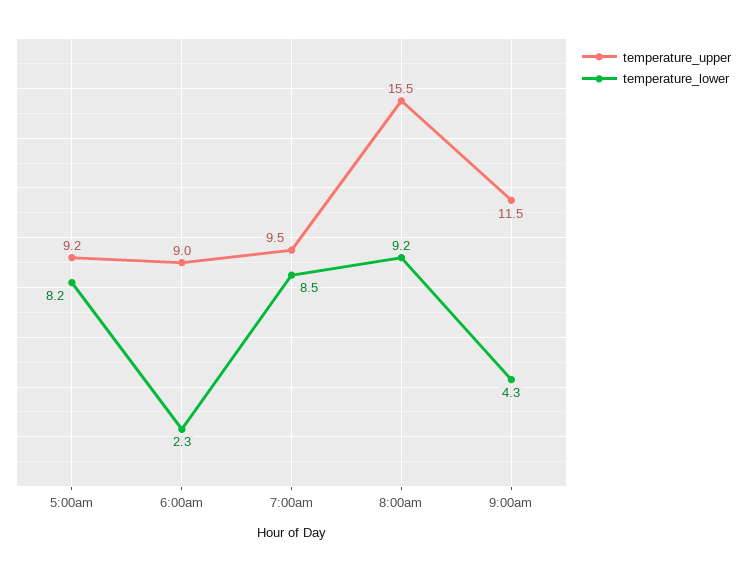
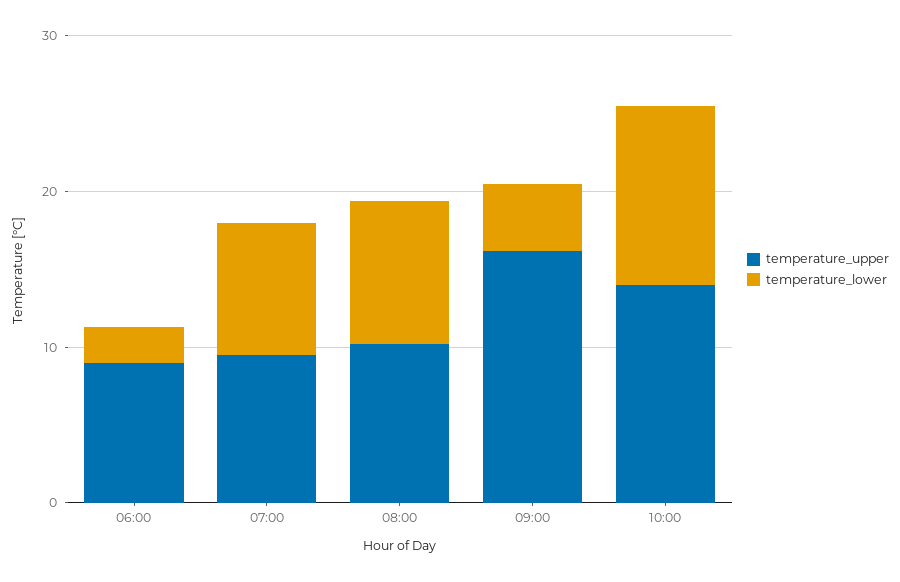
temperature_upper, 5:00am: 9.2 -> none
temperature_lower, 5:00am: 8.2 -> none
temperature_upper, 8:00am: 15.5 -> 10
temperature_upper, 9:00am: 11.5 -> 16
temperature_upper, 10:00: none -> 14
temperature_lower, 10:00: none -> 12

